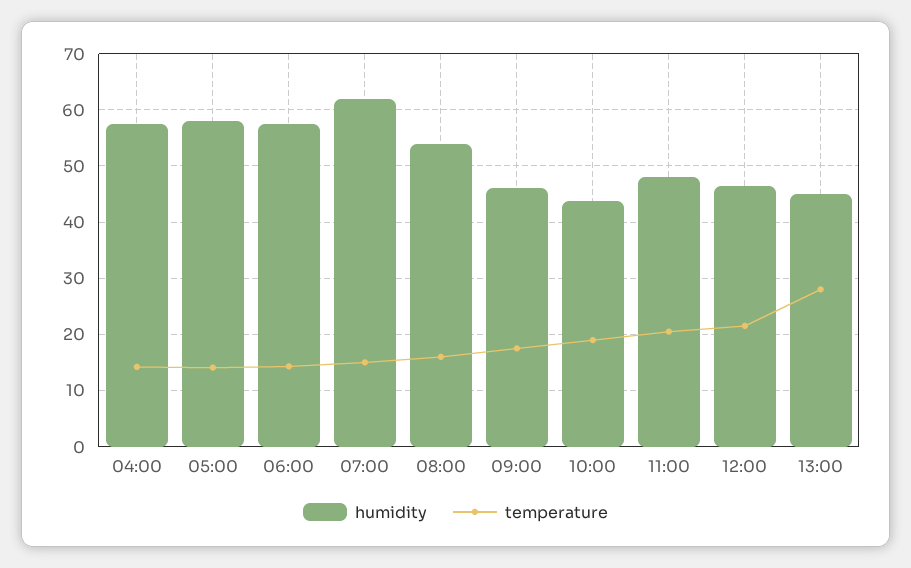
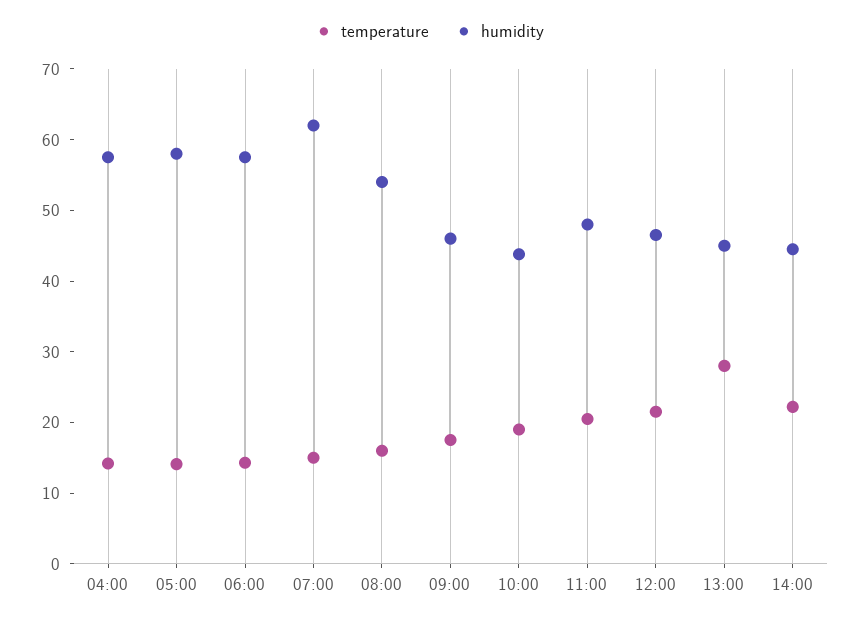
temperature, 14:00: none -> 22
humidity, 14:00: none -> 44

